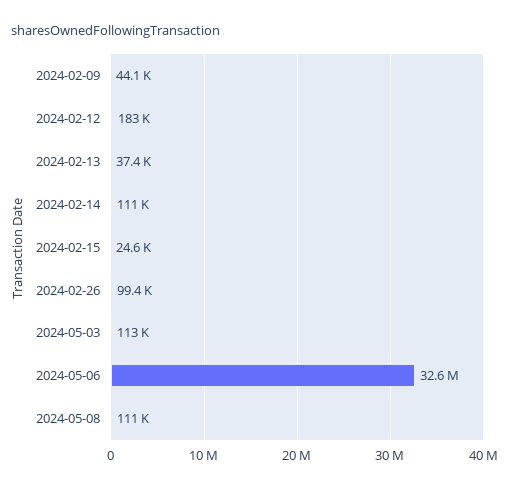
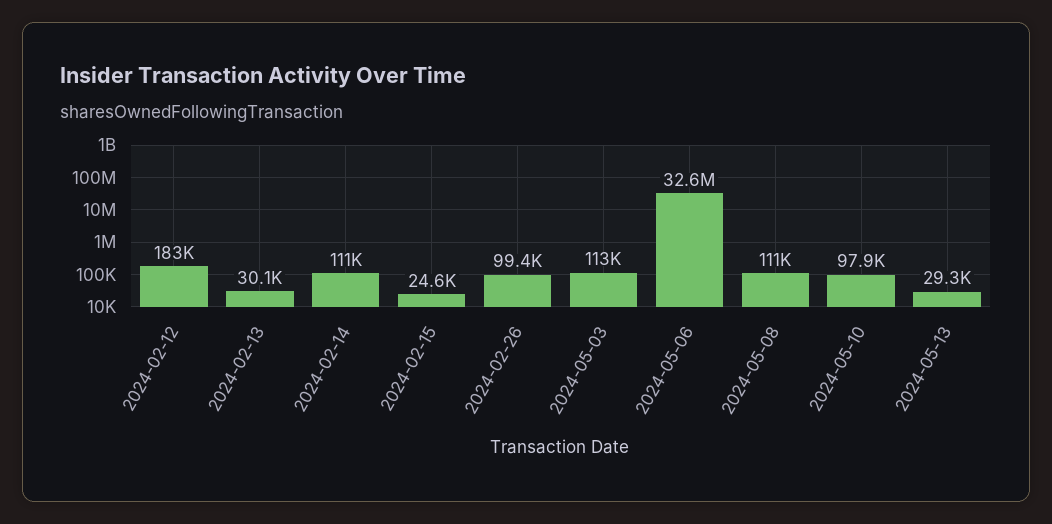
2024-02-09: 44100 -> none
2024-02-13: 37400 -> 30100
2024-05-10: none -> 97900
2024-05-13: none -> 29300

